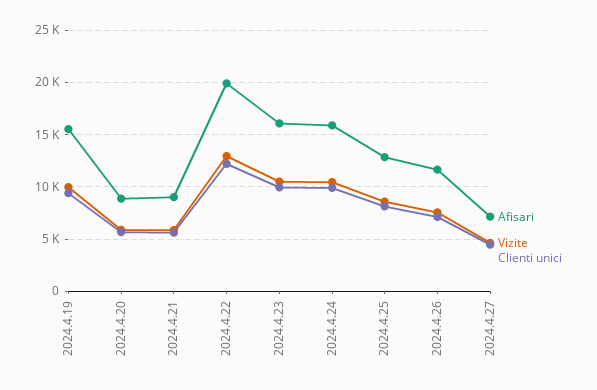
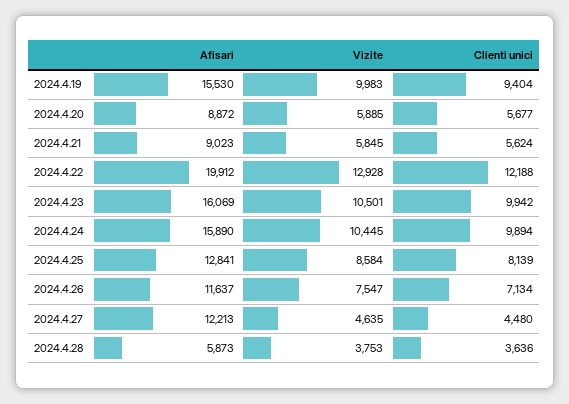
Afisari, 2024.4.27: 7000 -> 12213
Afisari, 2024.4.28: none -> 5873
Vizite, 2024.4.28: none -> 3753
Clienti unici, 2024.4.28: none -> 3636

